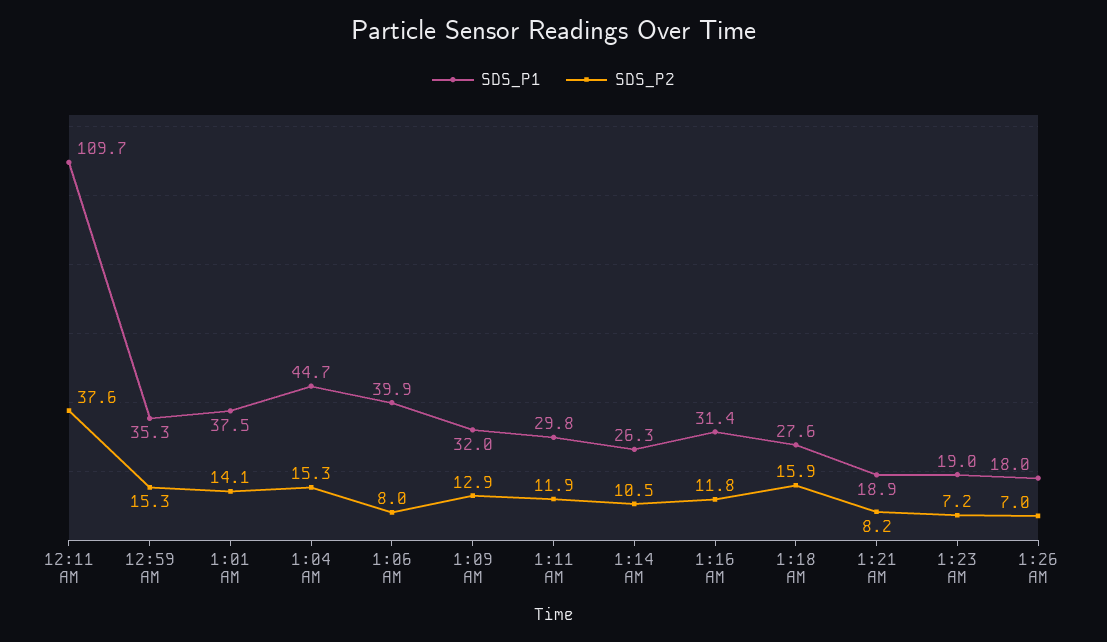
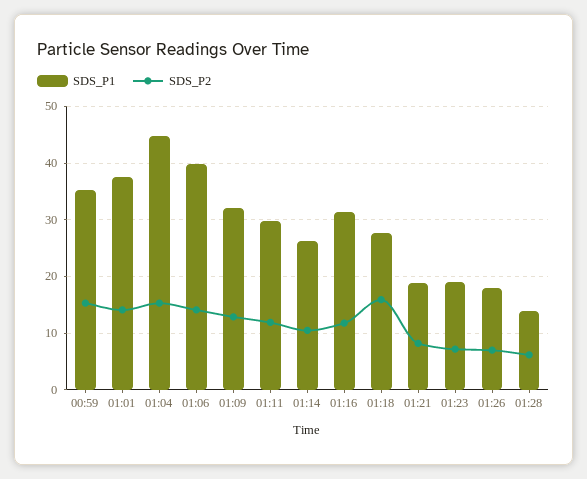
SDS_P1, 12:11 AM: 109.7 -> none
SDS_P2, 12:11 AM: 37.6 -> none
SDS_P2, 1:06 AM: 8 -> 14
SDS_P1, 01:28: none -> 14
SDS_P2, 01:28: none -> 6

